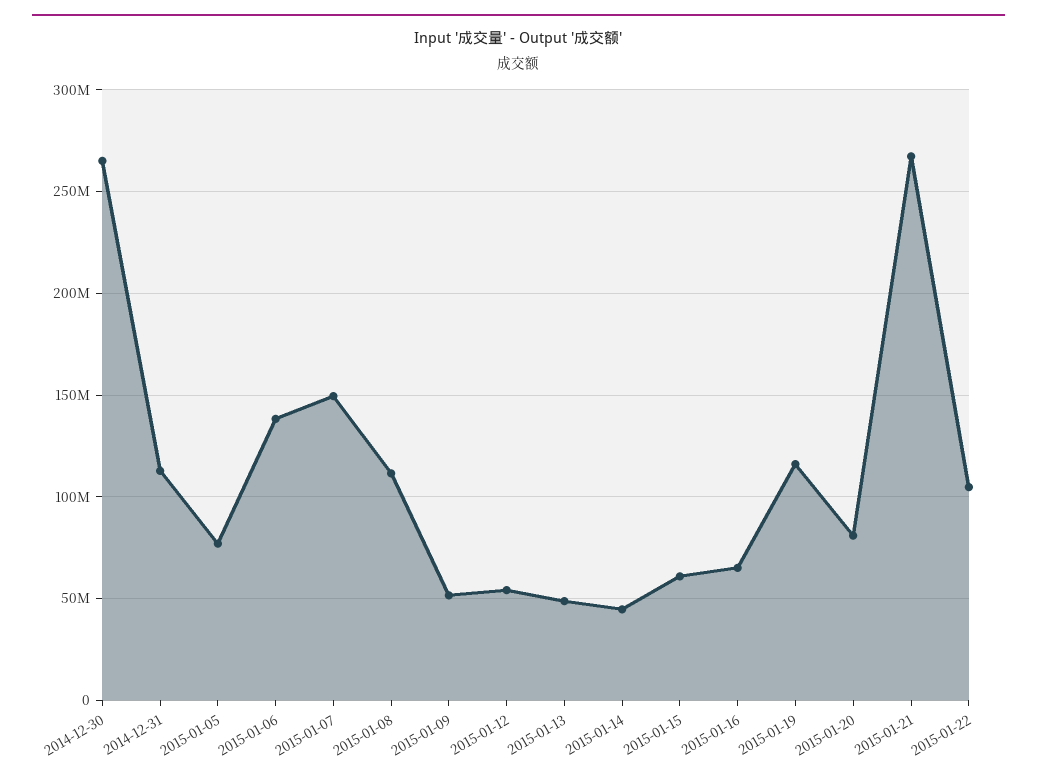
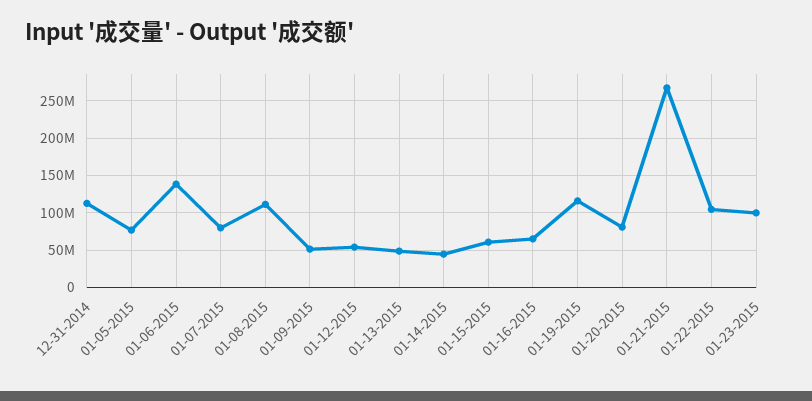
2014-12-30: 265000000 -> none
2015-01-07: 150000000 -> 80000000
01-23-2015: none -> 100000000

